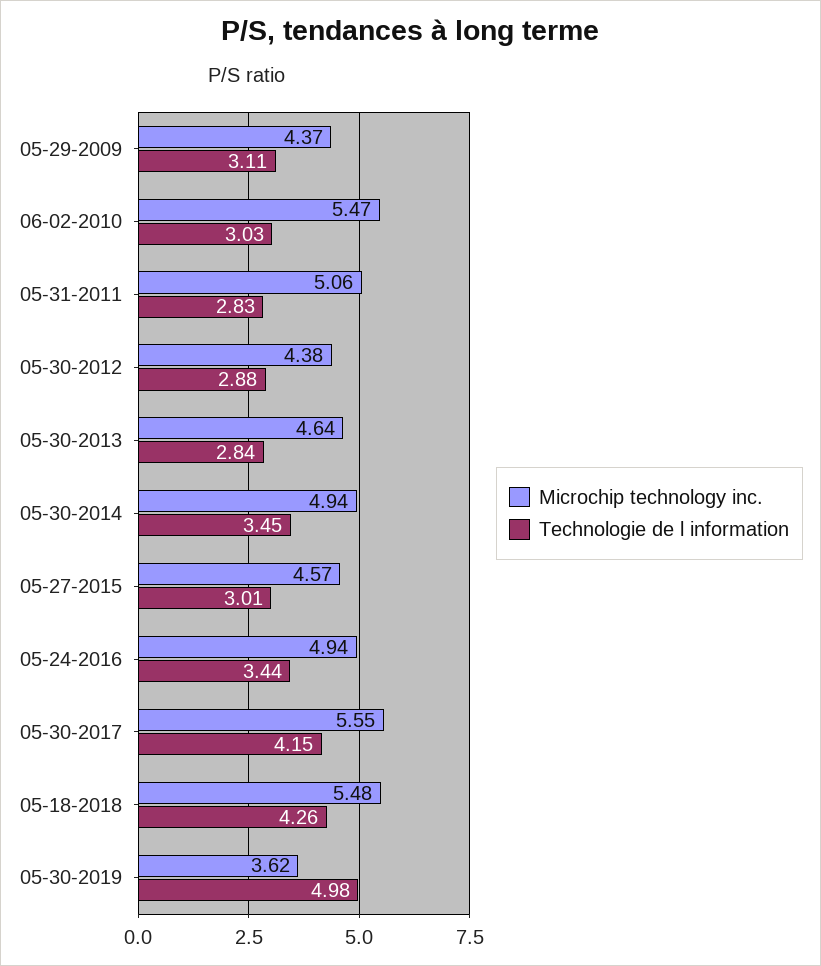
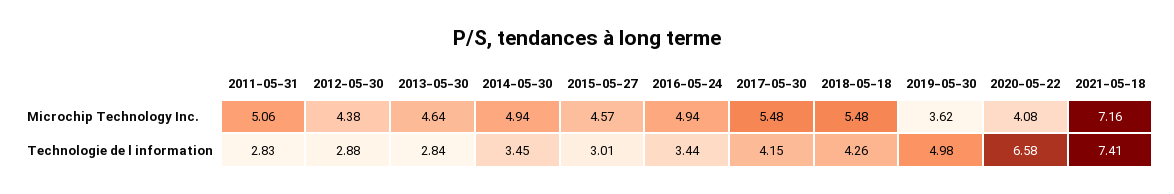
Microchip technology inc., 05-29-2009: 4.37 -> none
Technologie de l information, 05-29-2009: 3.11 -> none
Microchip technology inc., 06-02-2010: 5.47 -> none
Technologie de l information, 06-02-2010: 3.03 -> none
Microchip technology inc., 05-30-2017: 5.55 -> 5.48
Microchip technology inc., 2020-05-22: none -> 4.08
Microchip technology inc., 2021-05-18: none -> 7.16
Technologie de l information, 2020-05-22: none -> 6.58
Technologie de l information, 2021-05-18: none -> 7.41

